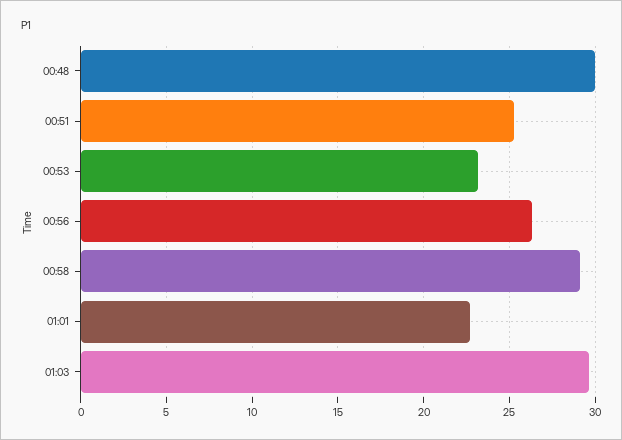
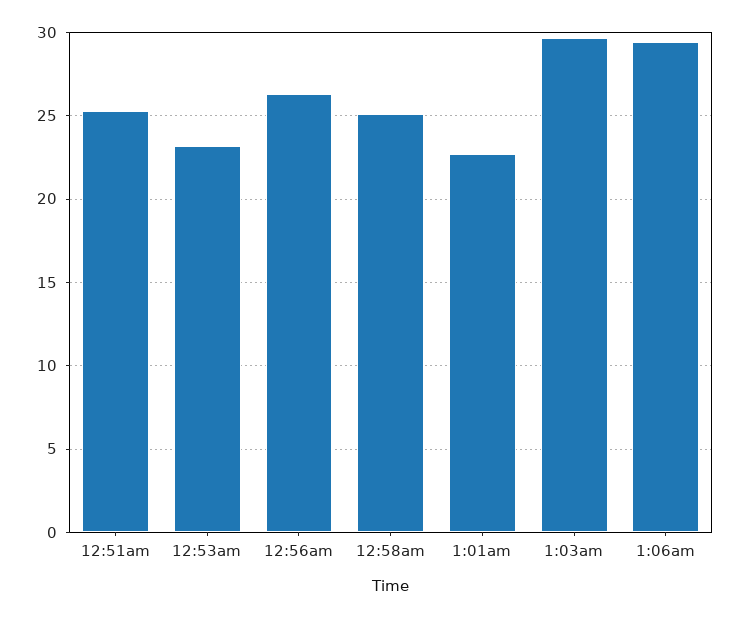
00:48: 30 -> none
00:58: 29 -> 25
1:06am: none -> 29.5

